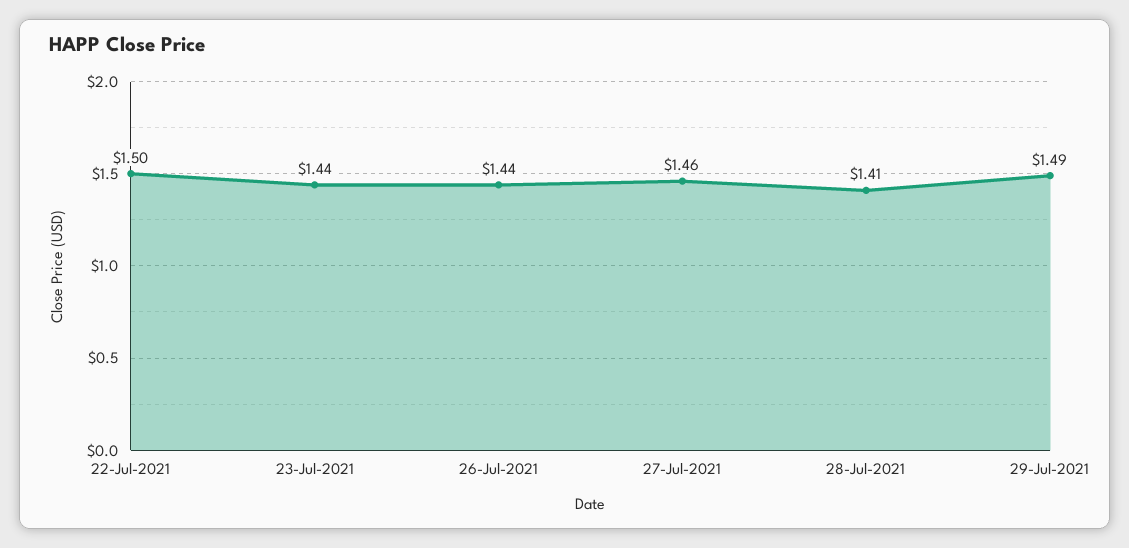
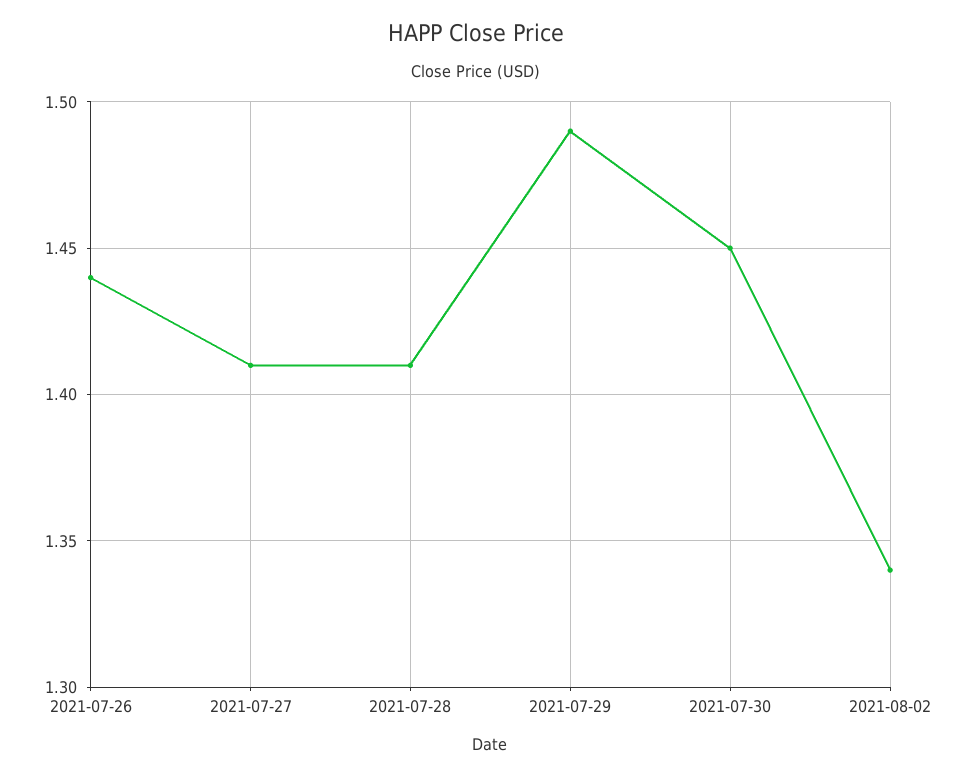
22-Jul-2021: 1.5 -> none
23-Jul-2021: 1.44 -> none
27-Jul-2021: 1.46 -> 1.41
2021-07-30: none -> 1.45
2021-08-02: none -> 1.34

